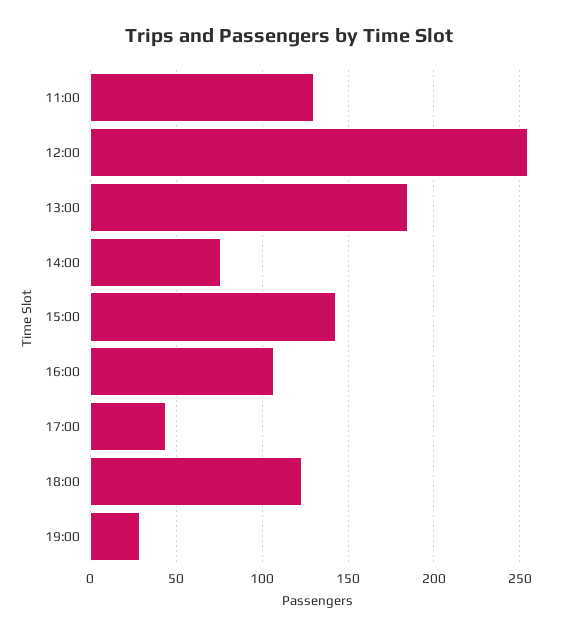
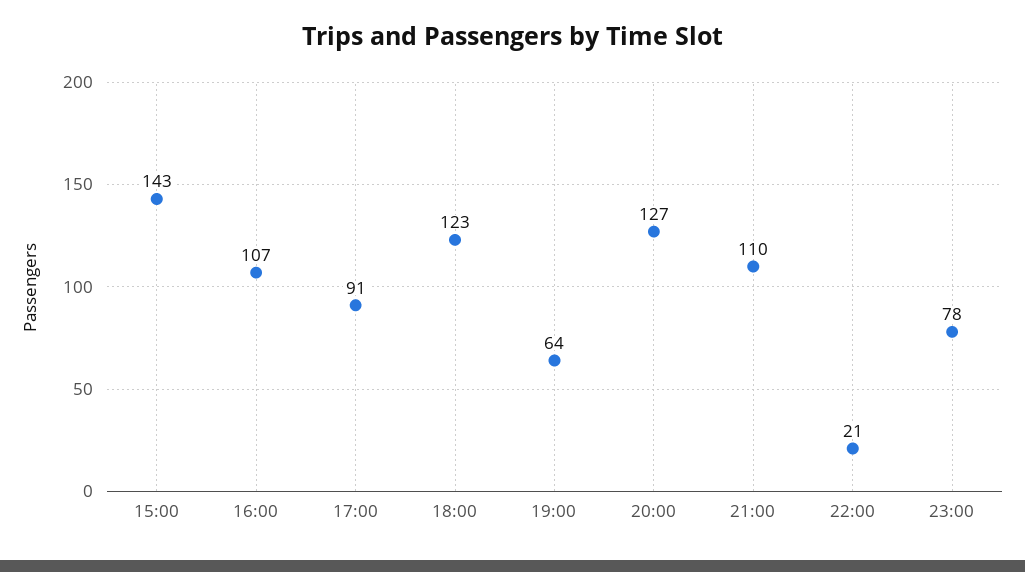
11:00: 130 -> none
12:00: 255 -> none
13:00: 185 -> none
14:00: 75 -> none
17:00: 45 -> 91
19:00: 30 -> 64
20:00: none -> 127
21:00: none -> 110
22:00: none -> 21
23:00: none -> 78

